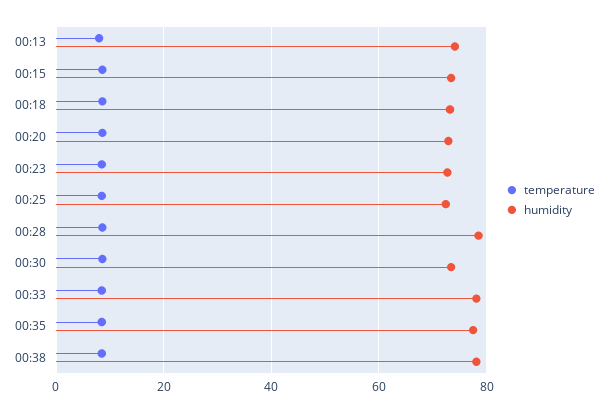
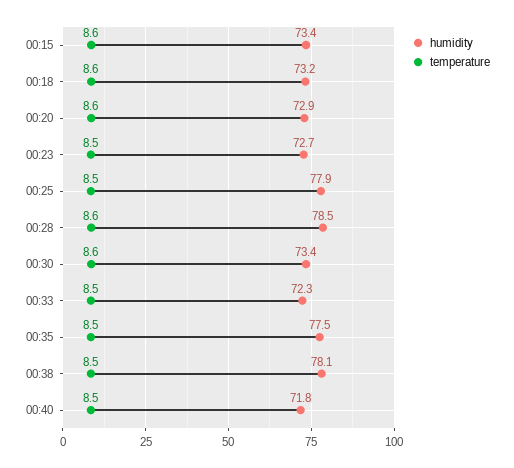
temperature, 00:13: 8 -> none
humidity, 00:13: 74 -> none
humidity, 00:25: 72 -> 77.9
humidity, 00:33: 78 -> 72.3
humidity, 00:40: none -> 71.8
temperature, 00:40: none -> 8.5

